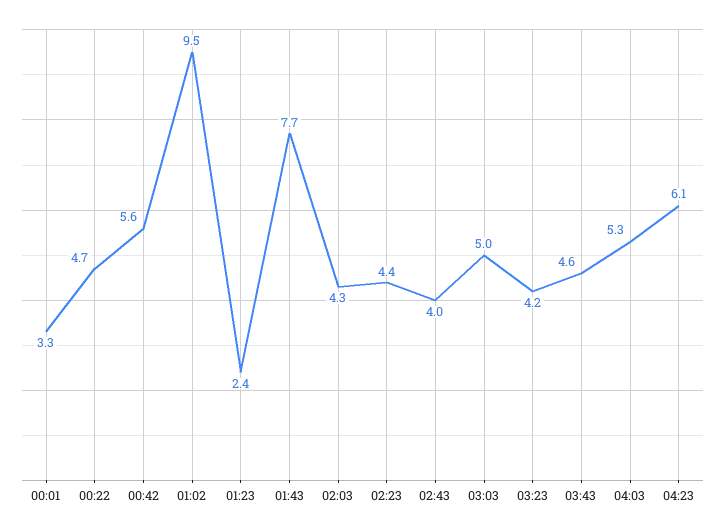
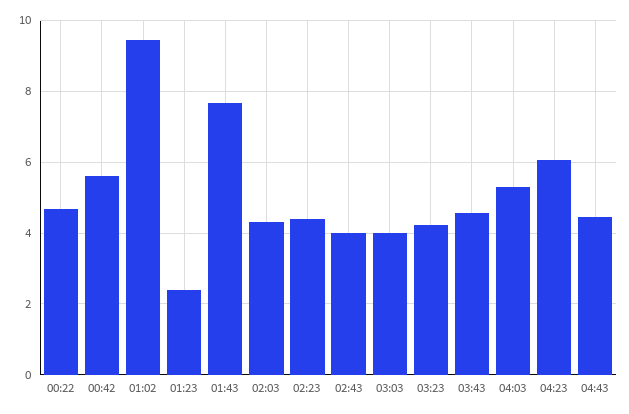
00:01: 3.3 -> none
03:03: 5 -> 4
04:43: none -> 4.4

